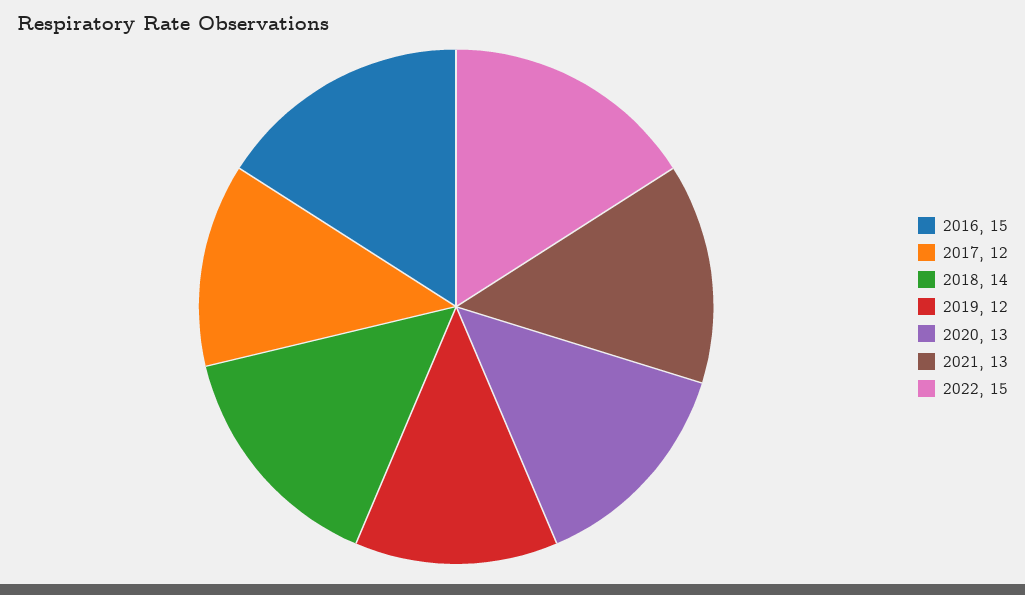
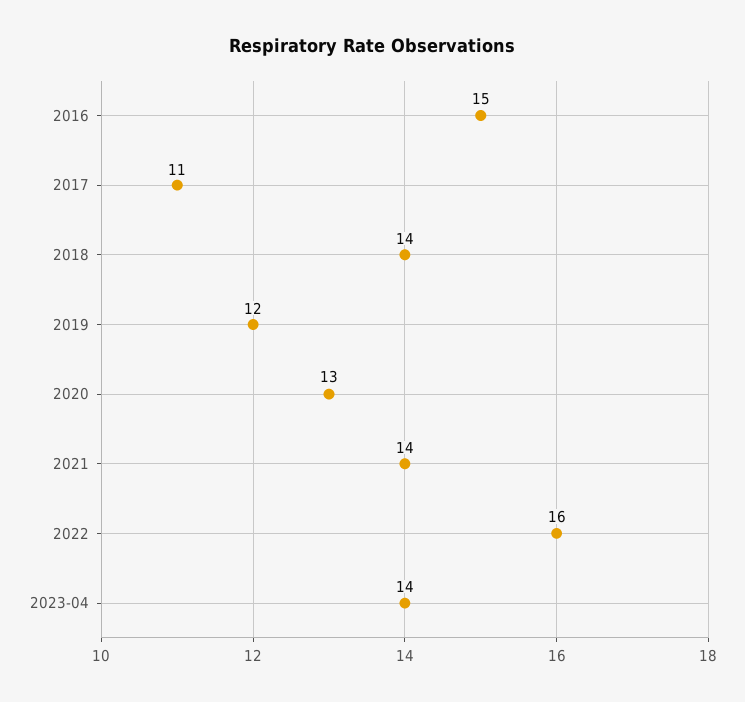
2017: 12 -> 11
2021: 13 -> 14
2022: 15 -> 16
2023-04: none -> 14

